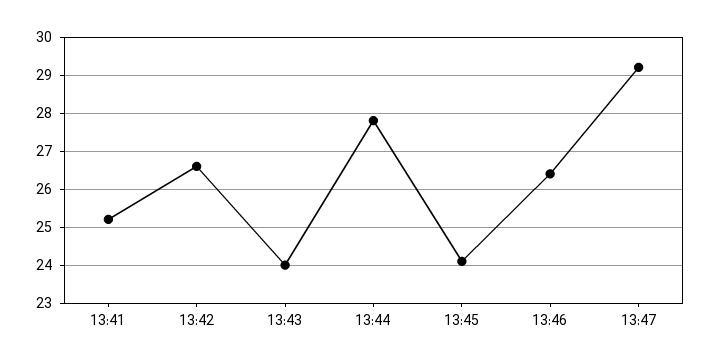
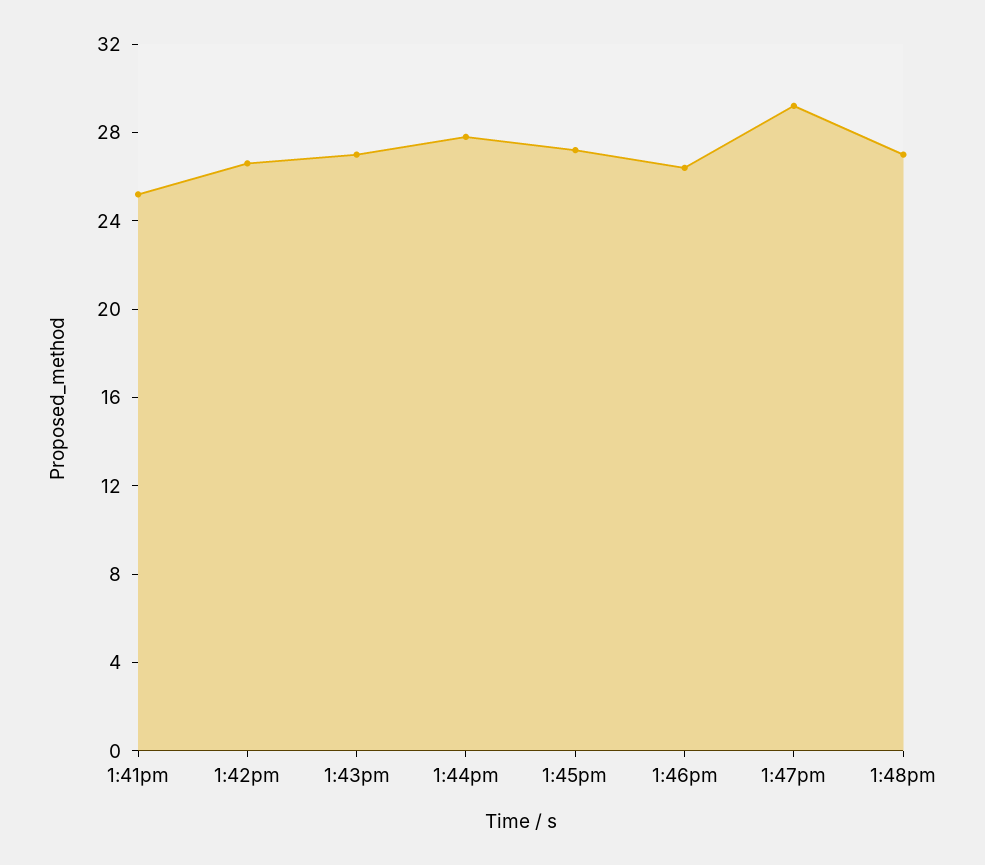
13:43: 24 -> 27
13:45: 24 -> 27
1:48pm: none -> 27

